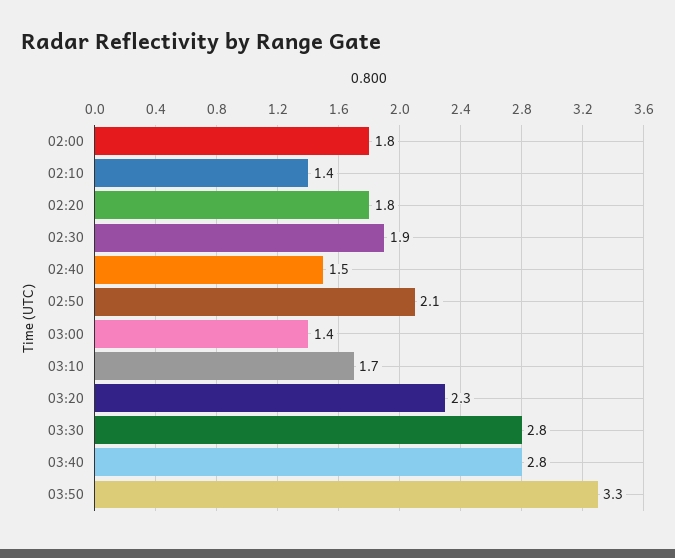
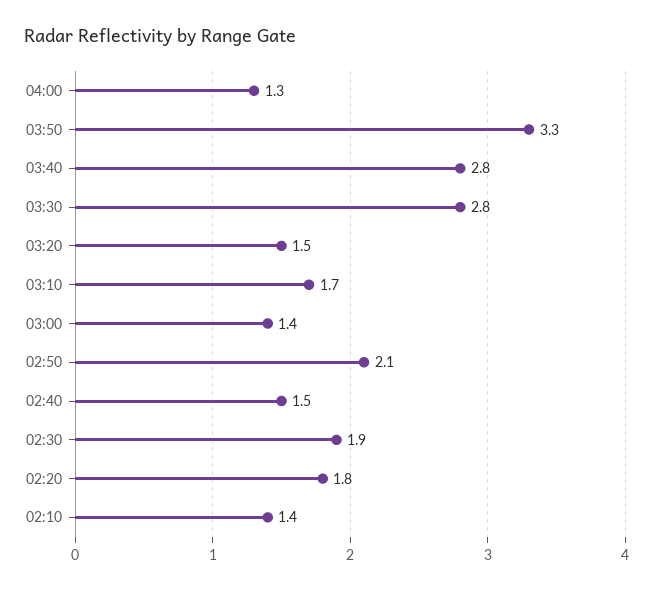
02:00: 1.8 -> none
03:20: 2.3 -> 1.5
04:00: none -> 1.3

